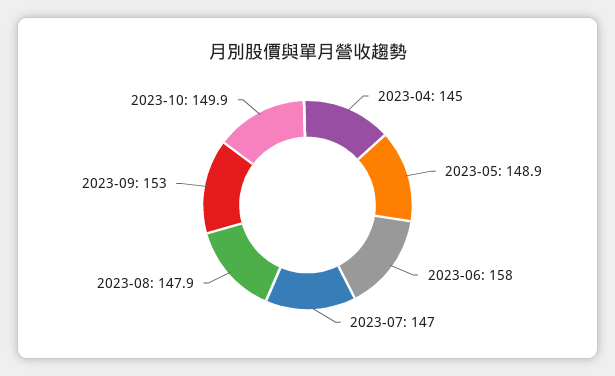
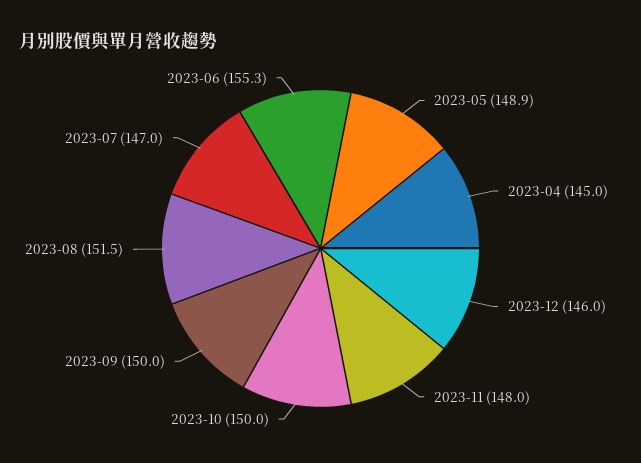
2023-06: 158 -> 155.3
2023-08: 147.9 -> 151.5
2023-09: 153 -> 150
2023-10: 149.9 -> 150
2023-12: none -> 146
2023-11: none -> 148

